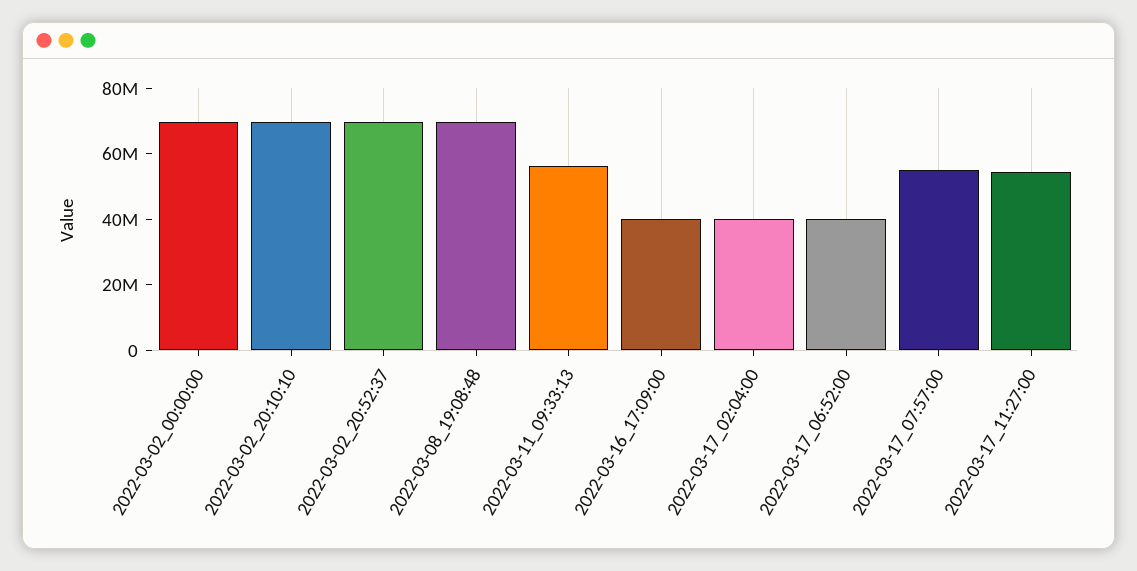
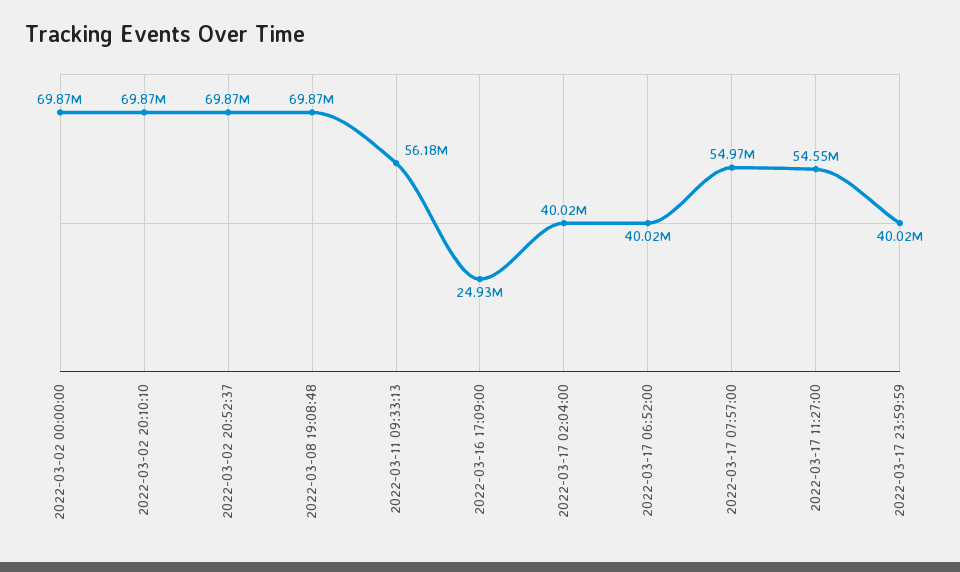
2022-03-16_17:09:00: 40000000 -> 24930000
2022-03-17 23:59:59: none -> 40020000

